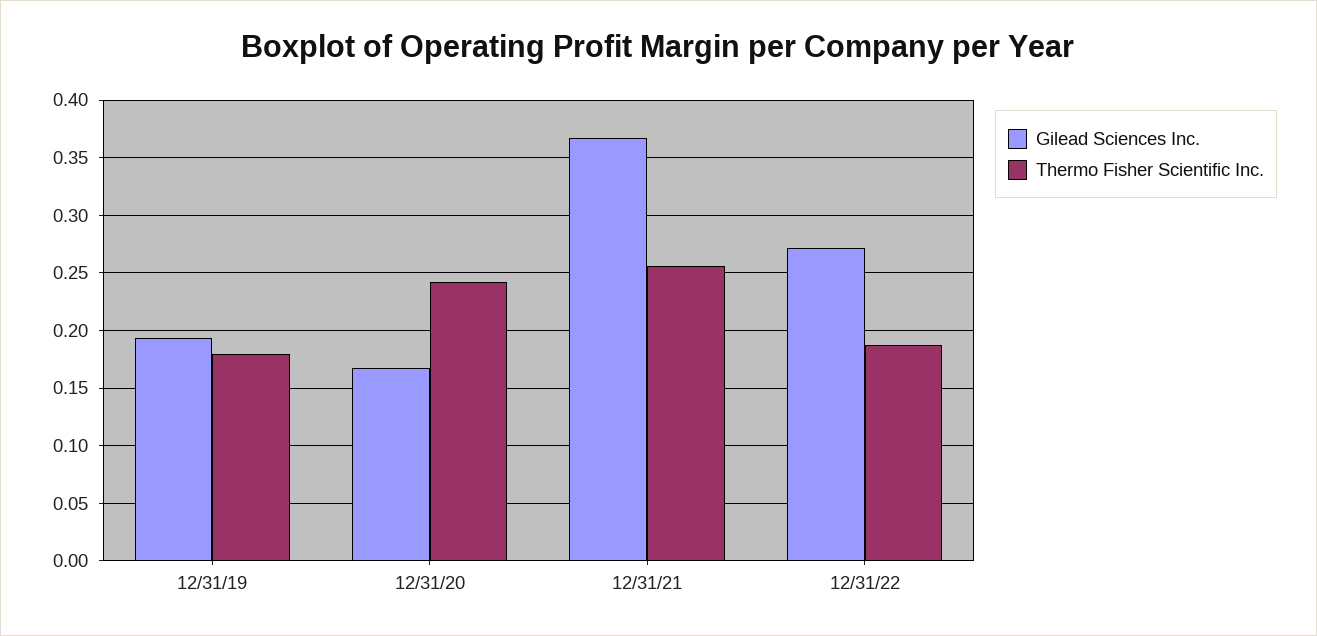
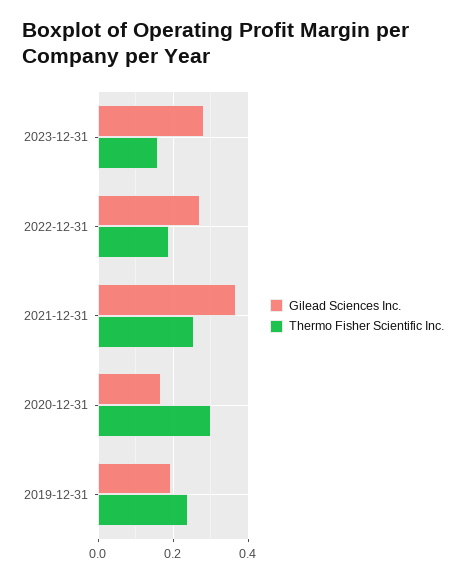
Thermo Fisher Scientific Inc., 12/31/19: 0.18 -> 0.24
Thermo Fisher Scientific Inc., 12/31/20: 0.24 -> 0.3
Gilead Sciences Inc., 2023-12-31: none -> 0.28
Thermo Fisher Scientific Inc., 2023-12-31: none -> 0.16

